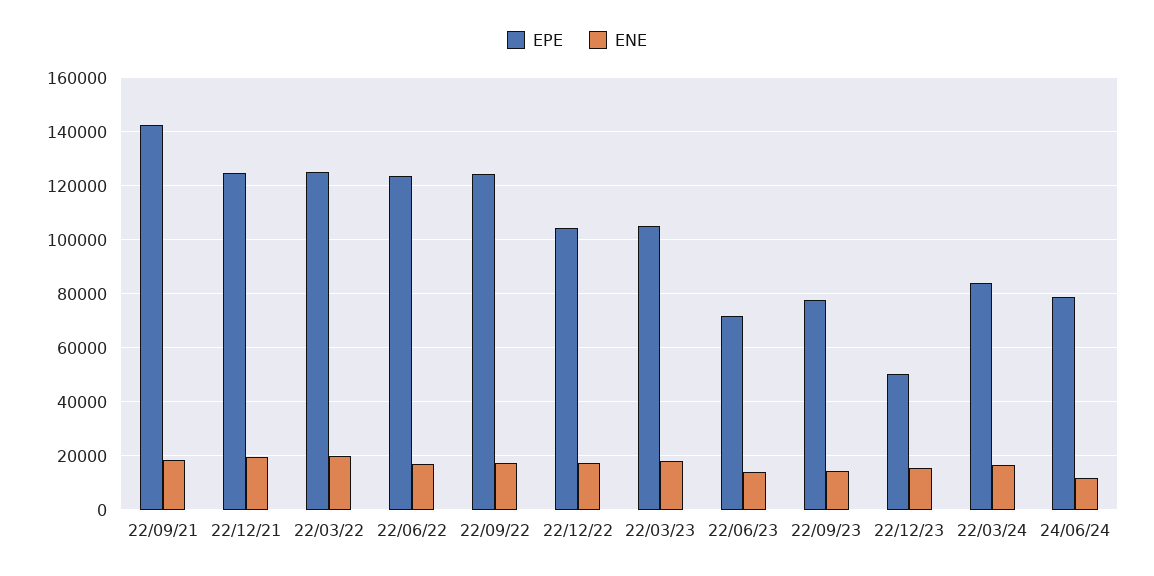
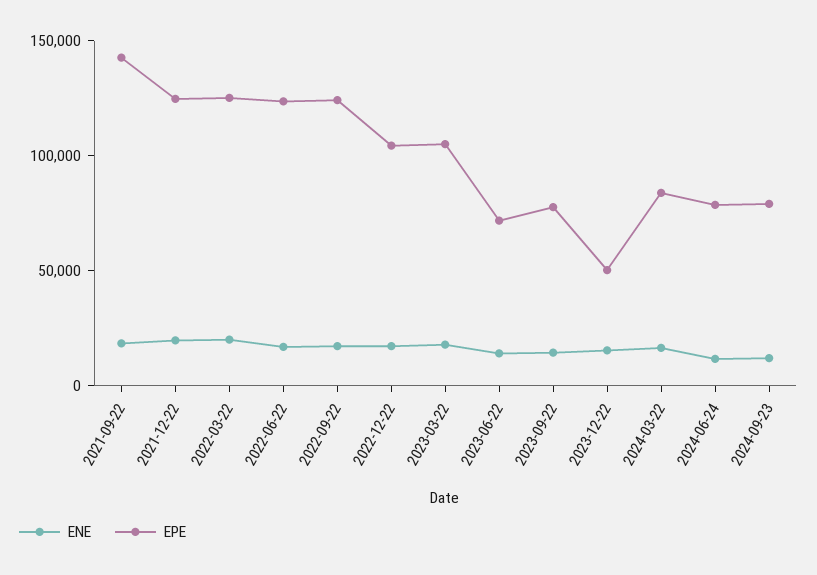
ENE, 2024-09-23: none -> 10000
EPE, 2024-09-23: none -> 80000

